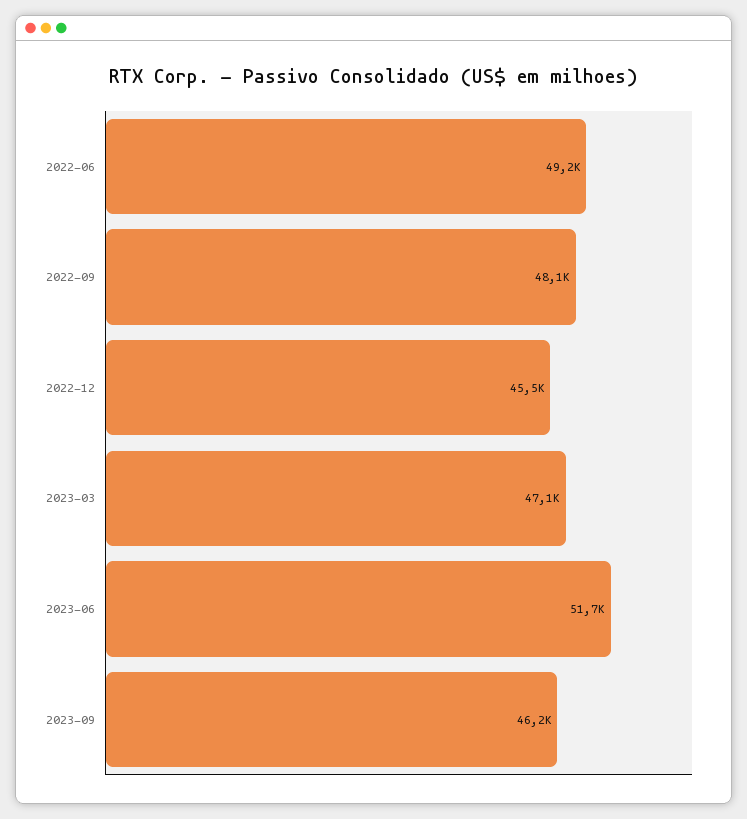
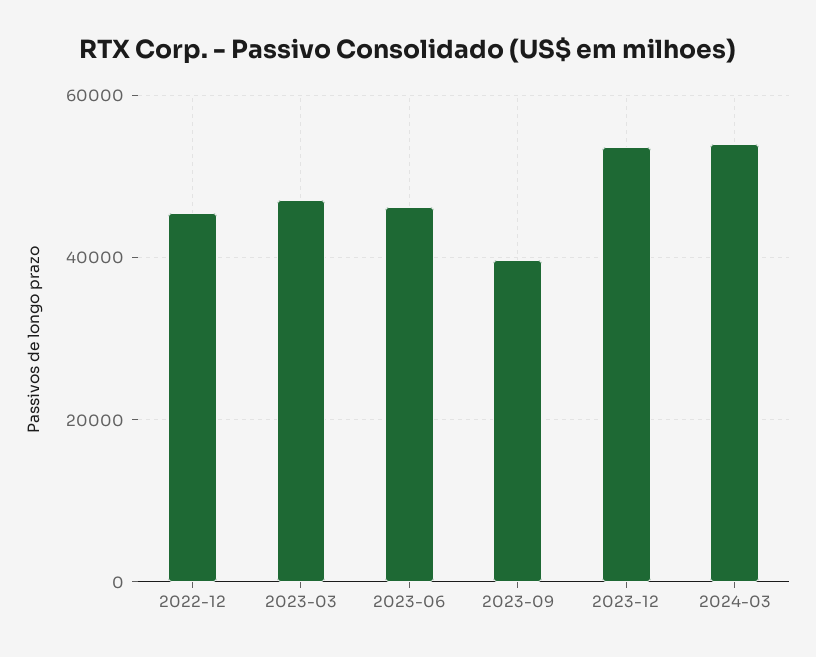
2022-06: 49200 -> none
2022-09: 48100 -> none
2023-06: 51700 -> 46000
2023-09: 46200 -> 40000
2023-12: none -> 54000
2024-03: none -> 54000

